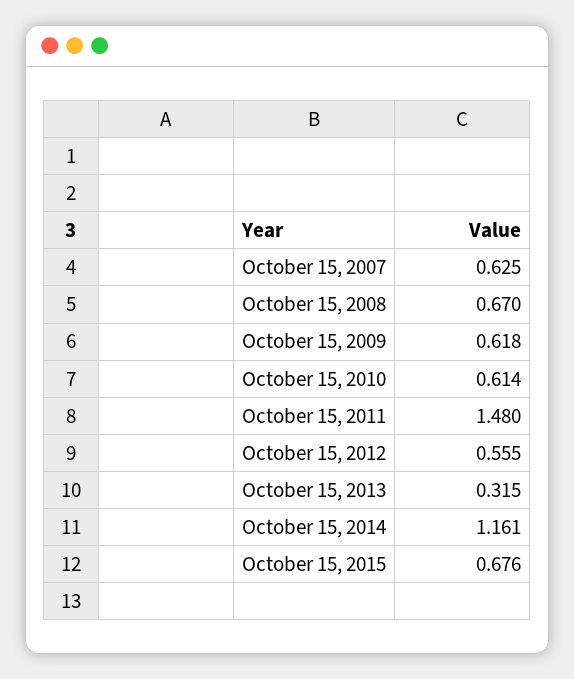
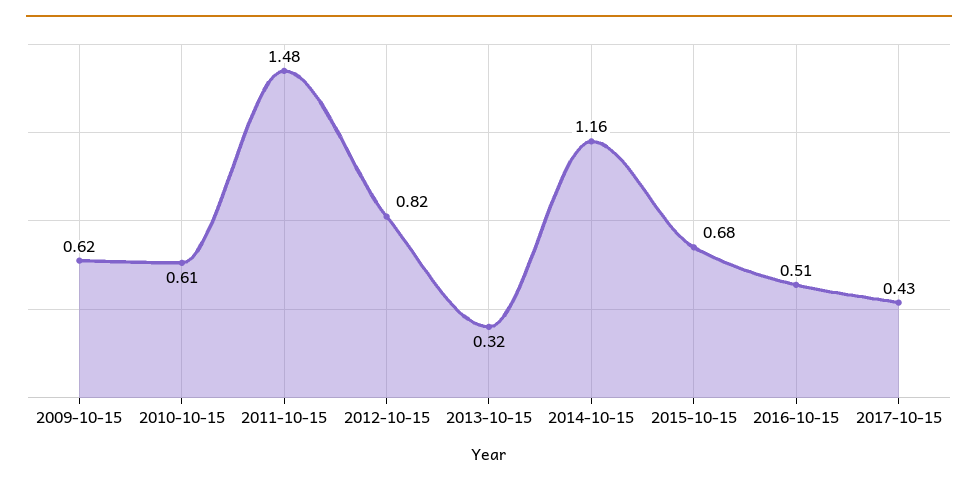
October 15, 2007: 0.625 -> none
October 15, 2008: 0.67 -> none
October 15, 2012: 0.555 -> 0.82
2016-10-15: none -> 0.51
2017-10-15: none -> 0.43

